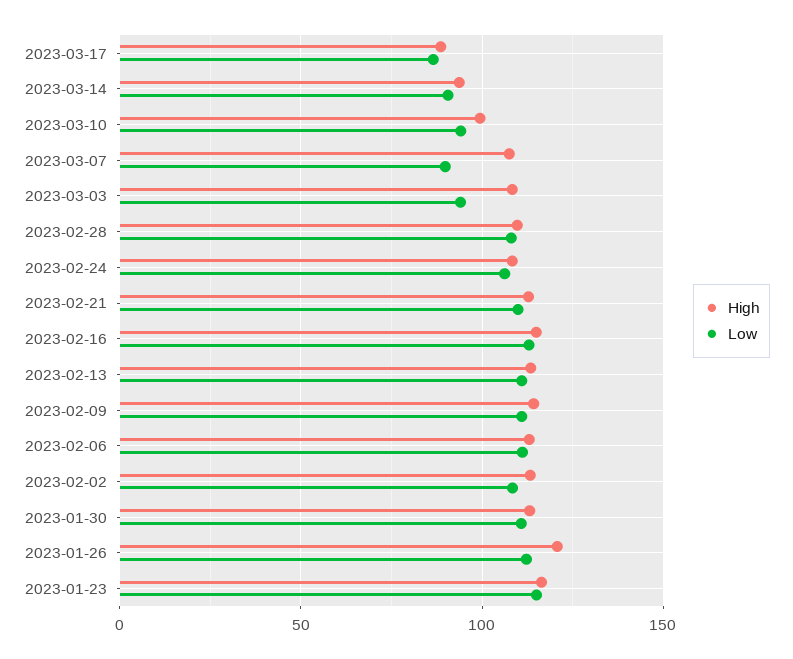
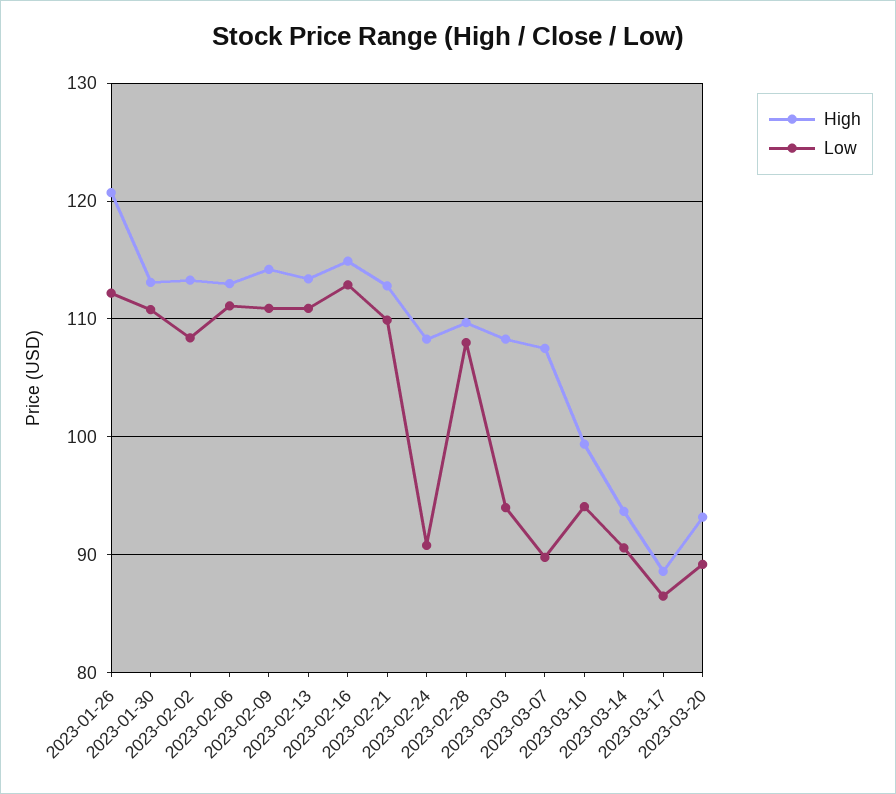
Low, 2023-02-24: 105 -> 91
High, 2023-01-23: 115 -> none
Low, 2023-01-23: 115 -> none
High, 2023-03-20: none -> 93
Low, 2023-03-20: none -> 89

